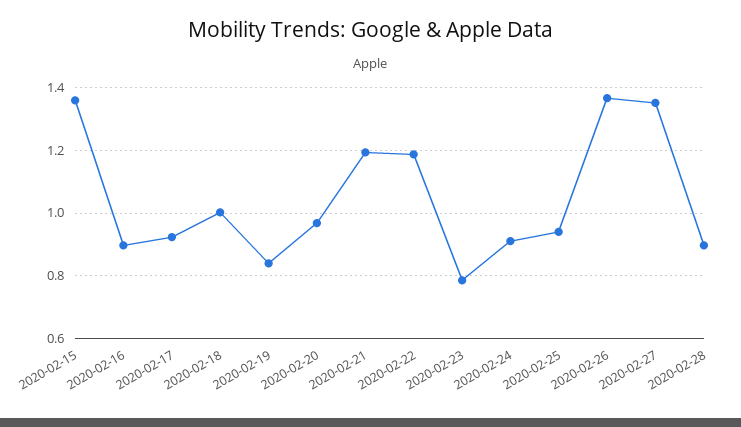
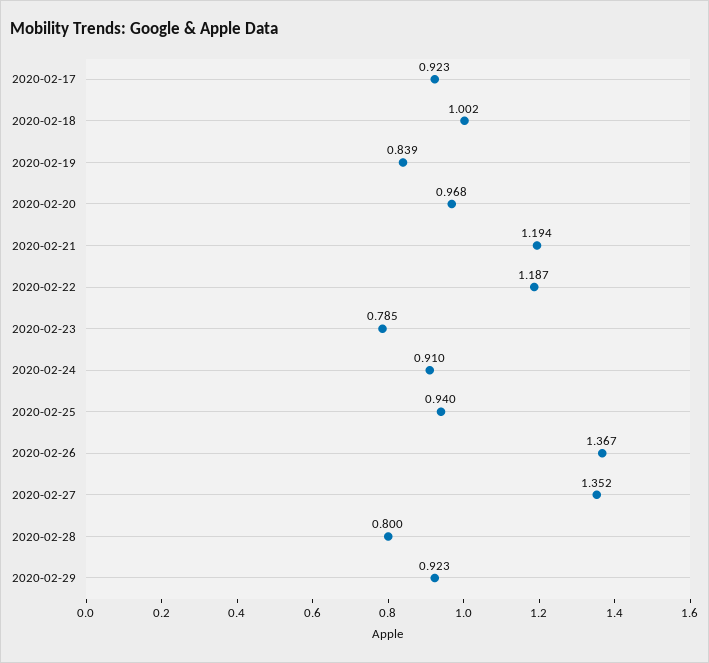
2020-02-15: 1.36 -> none
2020-02-16: 0.9 -> none
2020-02-28: 0.9 -> 0.8
2020-02-29: none -> 0.923

